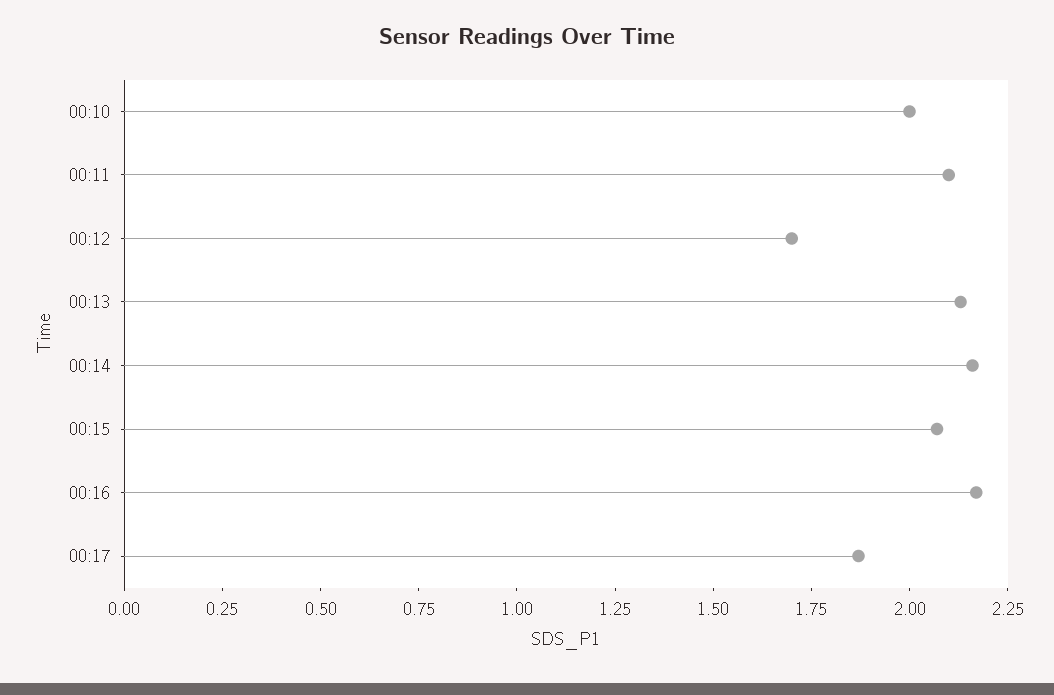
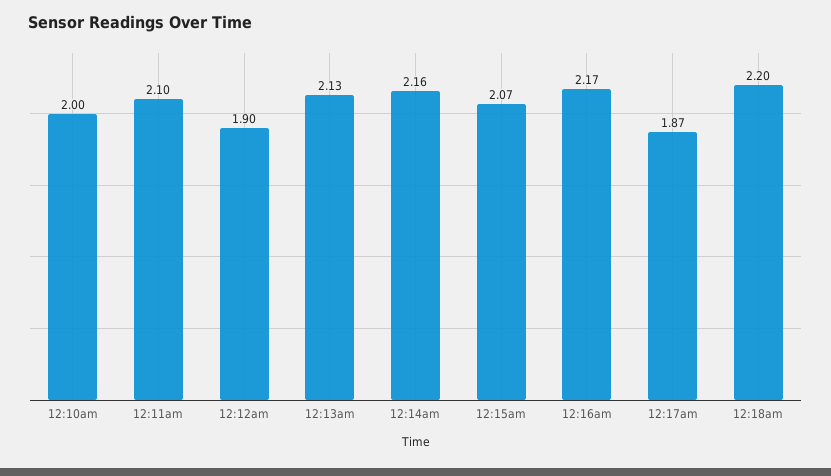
00:12: 1.7 -> 1.9
12:18am: none -> 2.2

